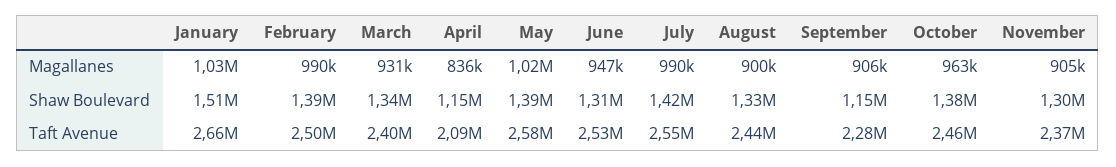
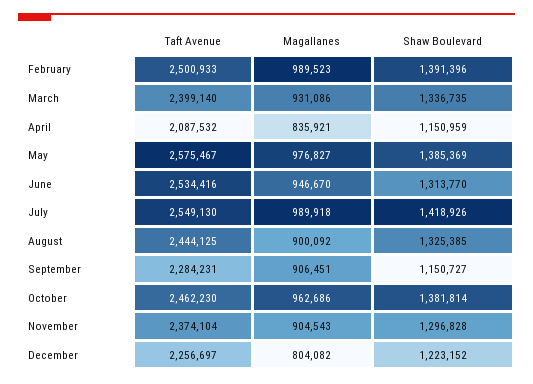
January, Magallanes: 1030000 -> none
May, Magallanes: 1020000 -> 976827
January, Shaw Boulevard: 1510000 -> none
January, Taft Avenue: 2660000 -> none
December, Taft Avenue: none -> 2256697
December, Magallanes: none -> 804082
December, Shaw Boulevard: none -> 1223152

